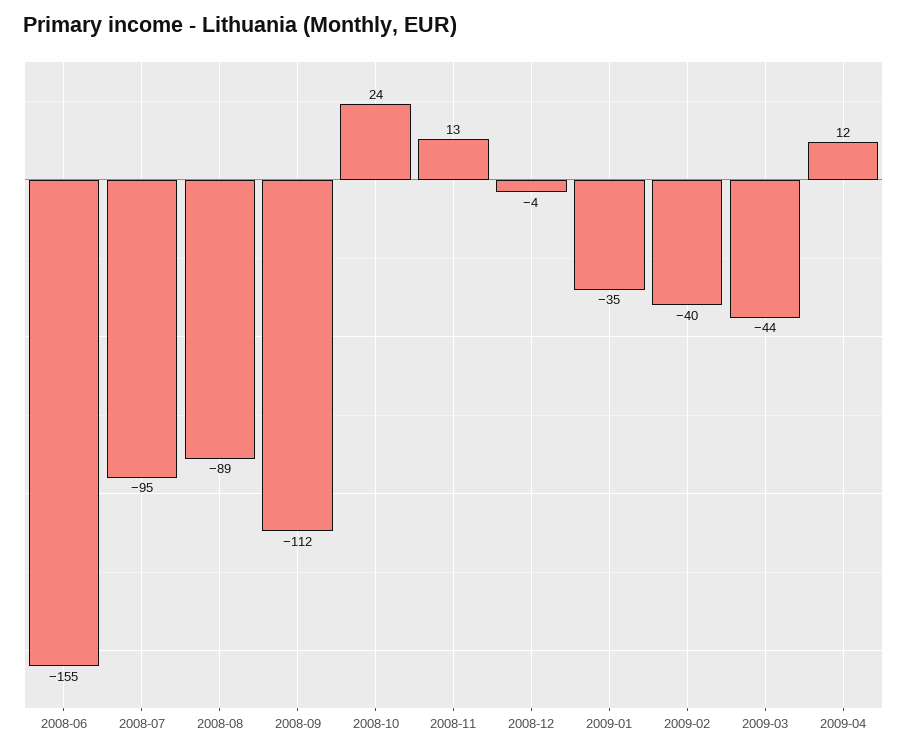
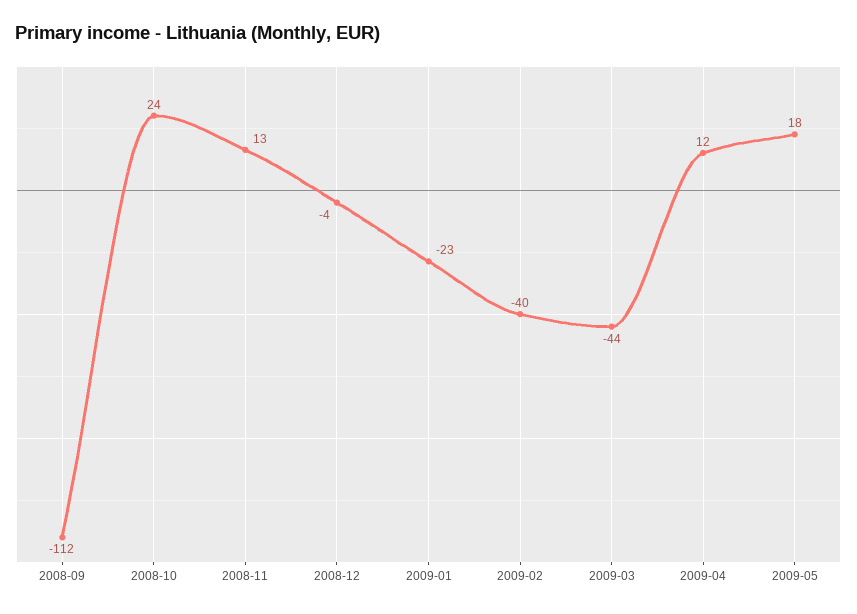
2008-06: -155 -> none
2008-07: -95 -> none
2008-08: -89 -> none
2009-01: -35 -> -23
2009-05: none -> 18

